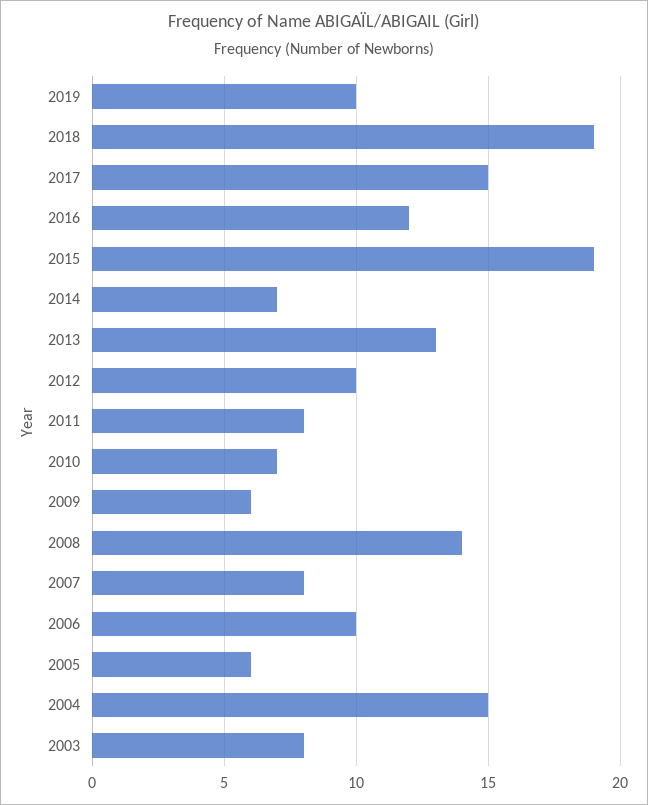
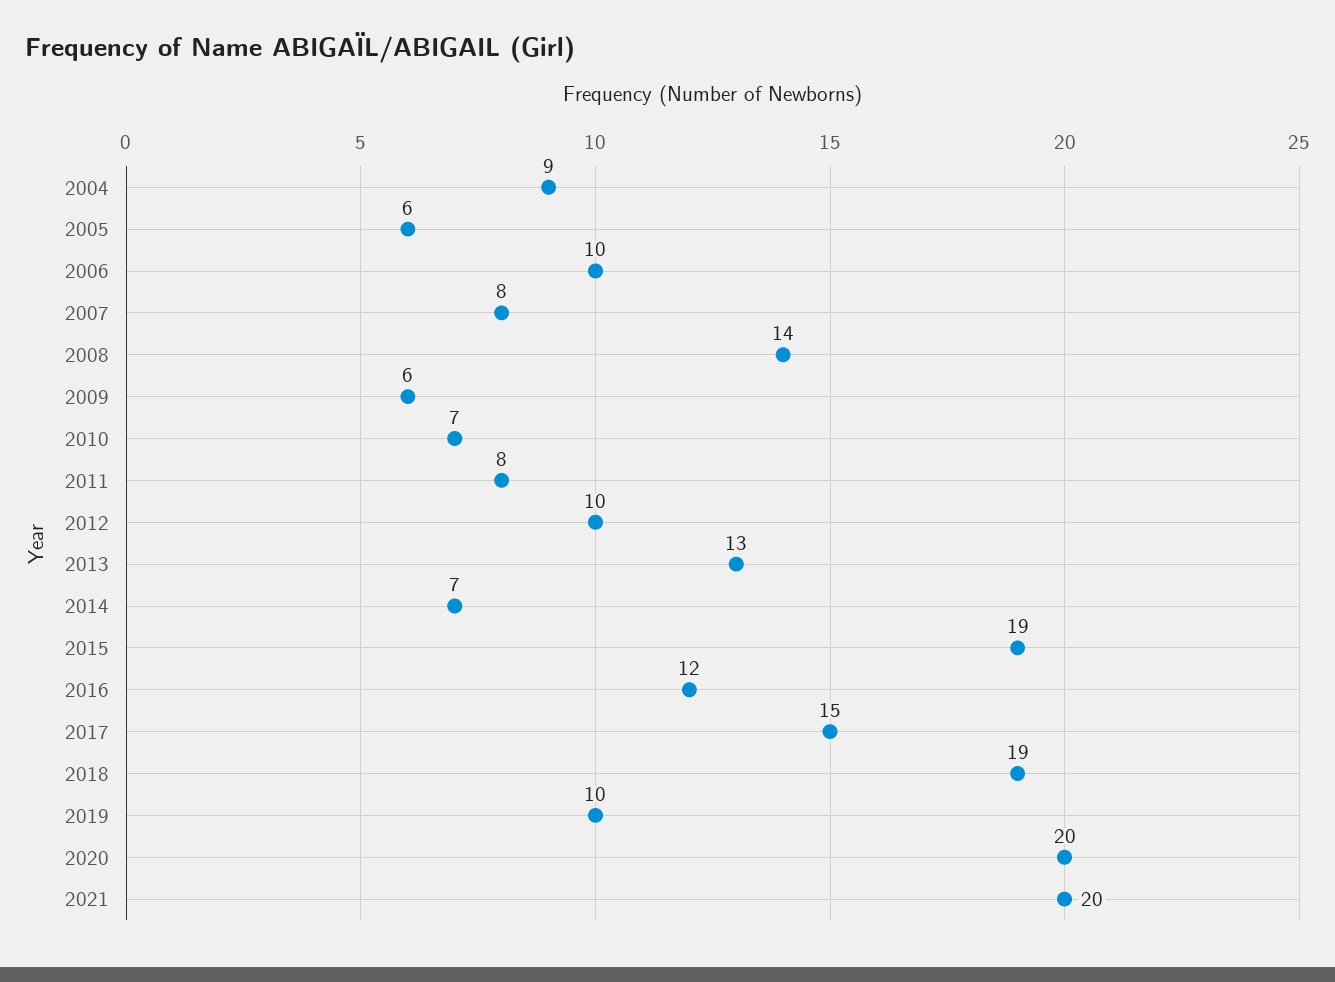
2004: 15 -> 9
2003: 8 -> none
2020: none -> 20
2021: none -> 20

